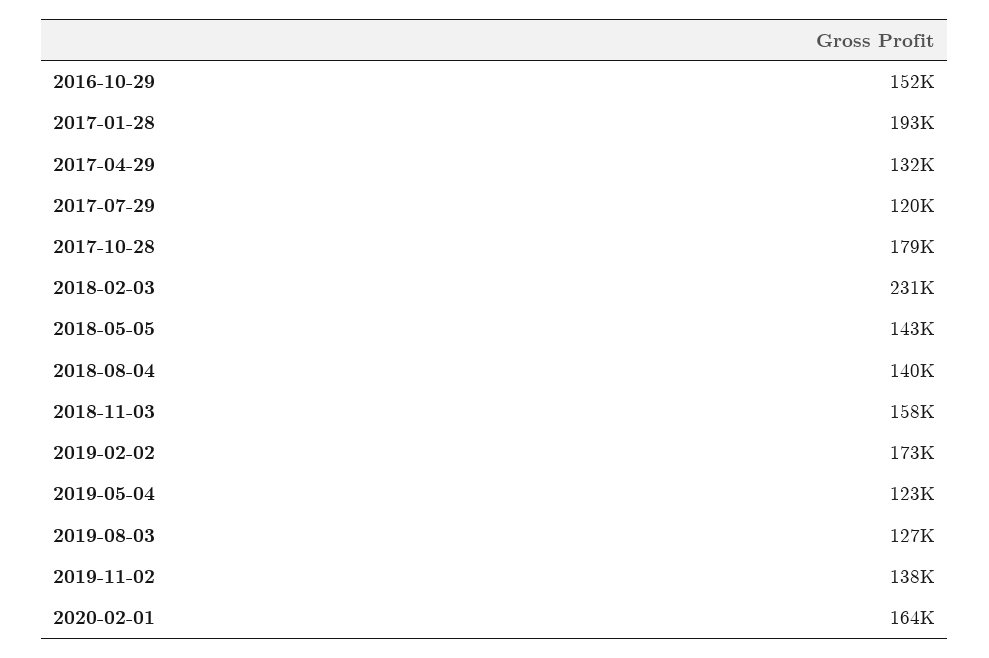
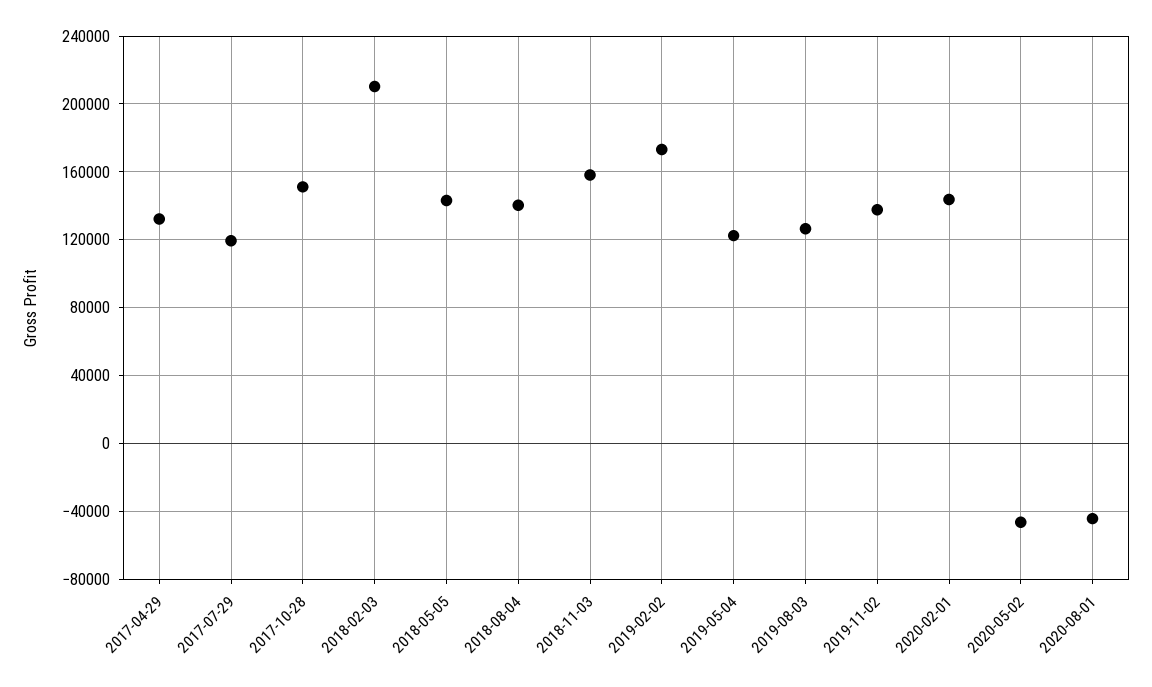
2016-10-29: 152000 -> none
2017-01-28: 193000 -> none
2017-10-28: 179000 -> 150000
2018-02-03: 231000 -> 210000
2020-02-01: 164000 -> 145000
2020-05-02: none -> -45000
2020-08-01: none -> -45000

